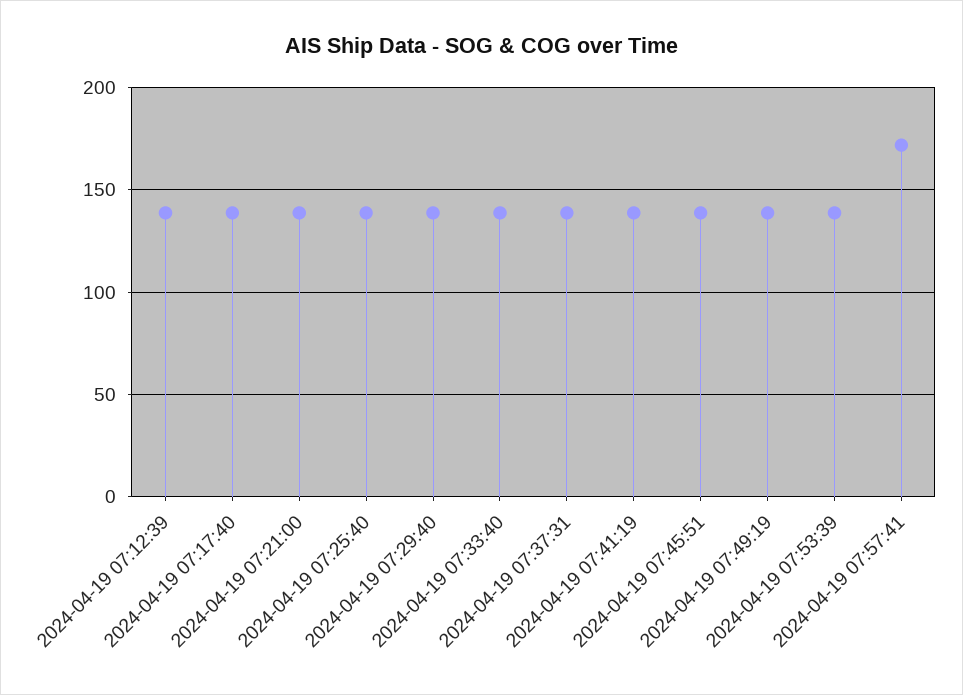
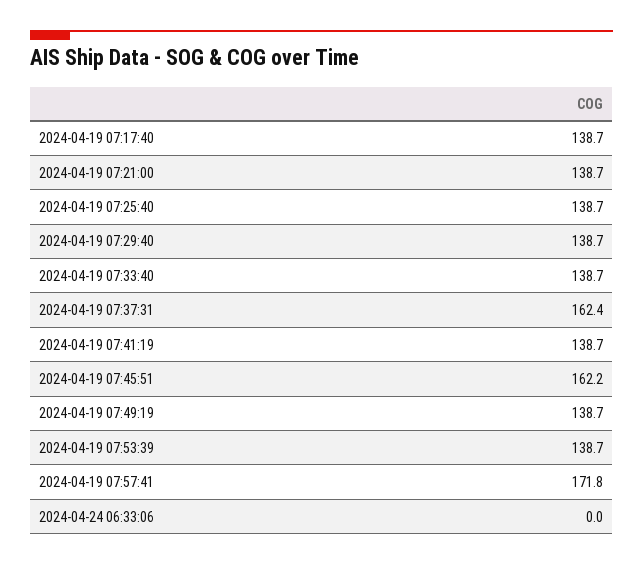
2024-04-19 07:12:39: 140 -> none
2024-04-19 07:37:31: 140 -> 162.4
2024-04-19 07:45:51: 140 -> 162.2
2024-04-24 06:33:06: none -> 0

